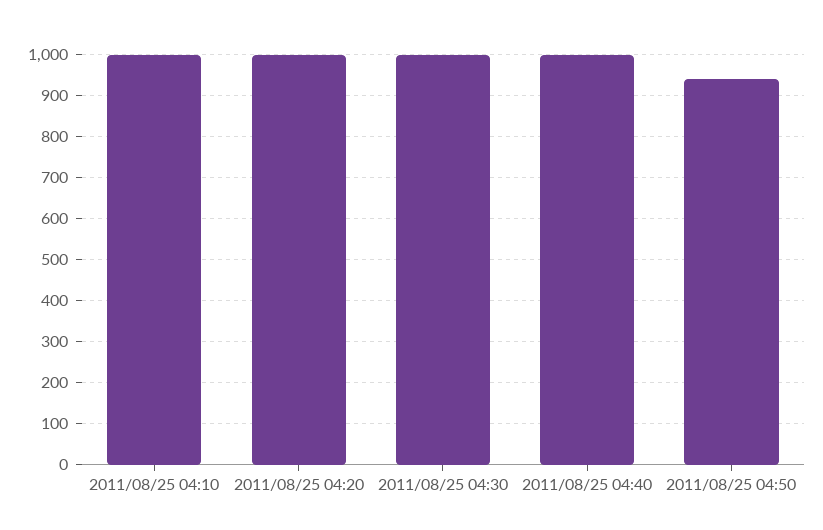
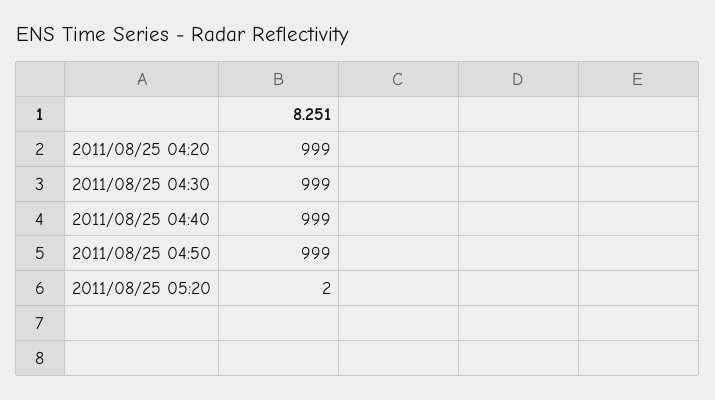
2011/08/25 04:10: 1000 -> none
2011/08/25 04:50: 940 -> 999
2011/08/25 05:20: none -> 2

